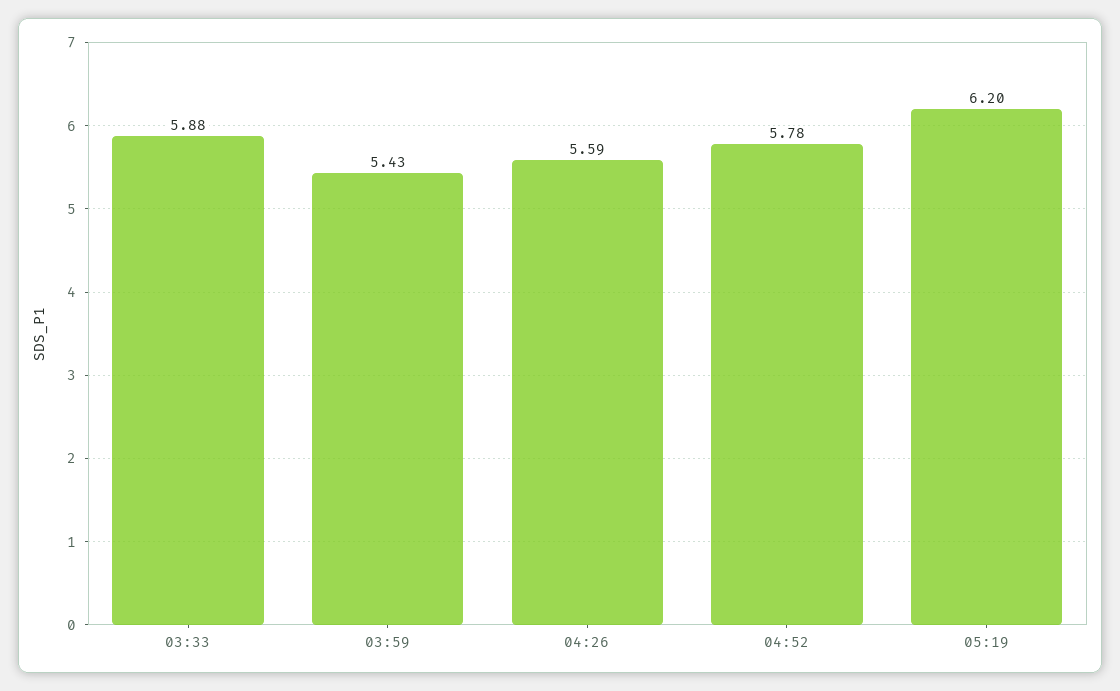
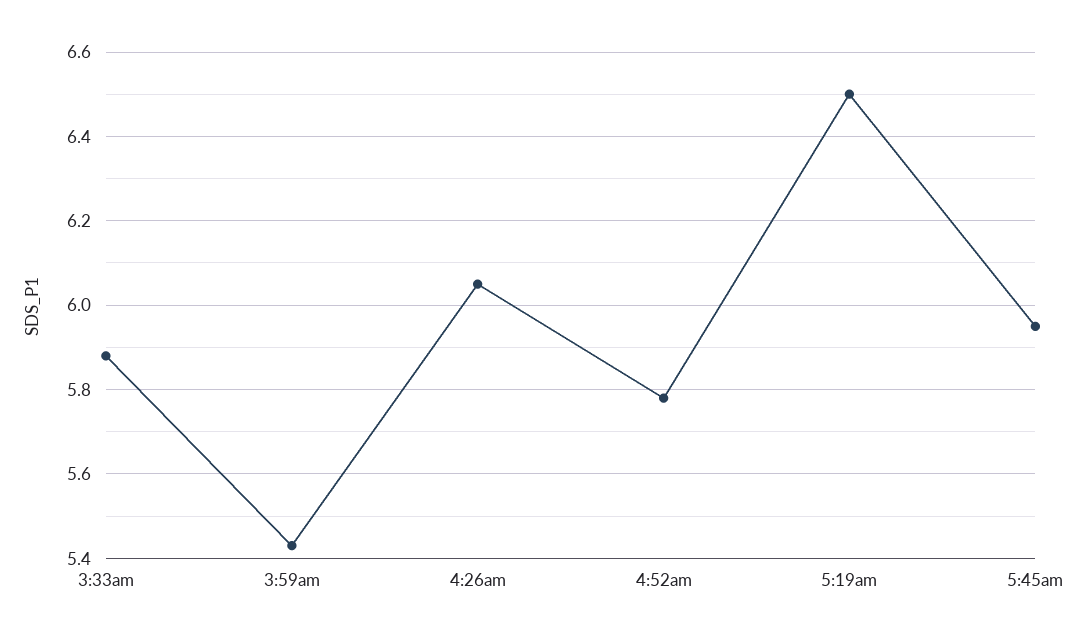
04:26: 5.59 -> 6.05
05:19: 6.2 -> 6.5
5:45am: none -> 5.95

